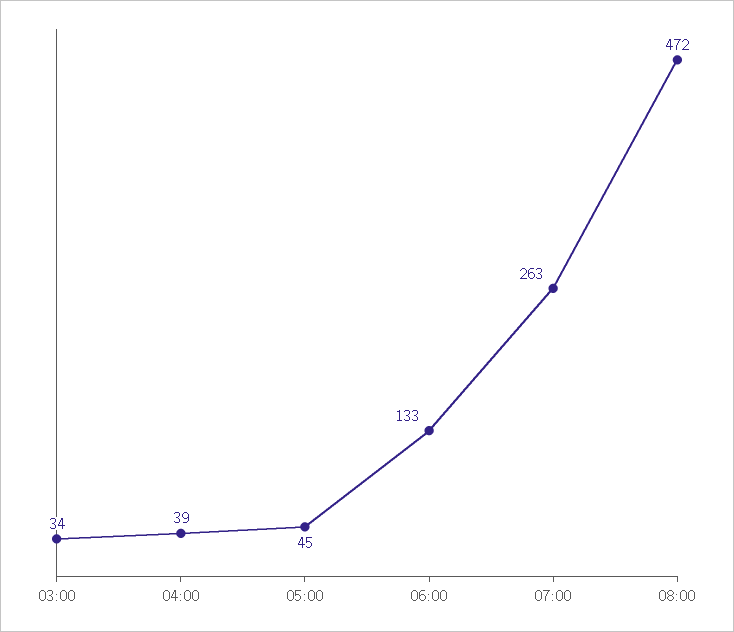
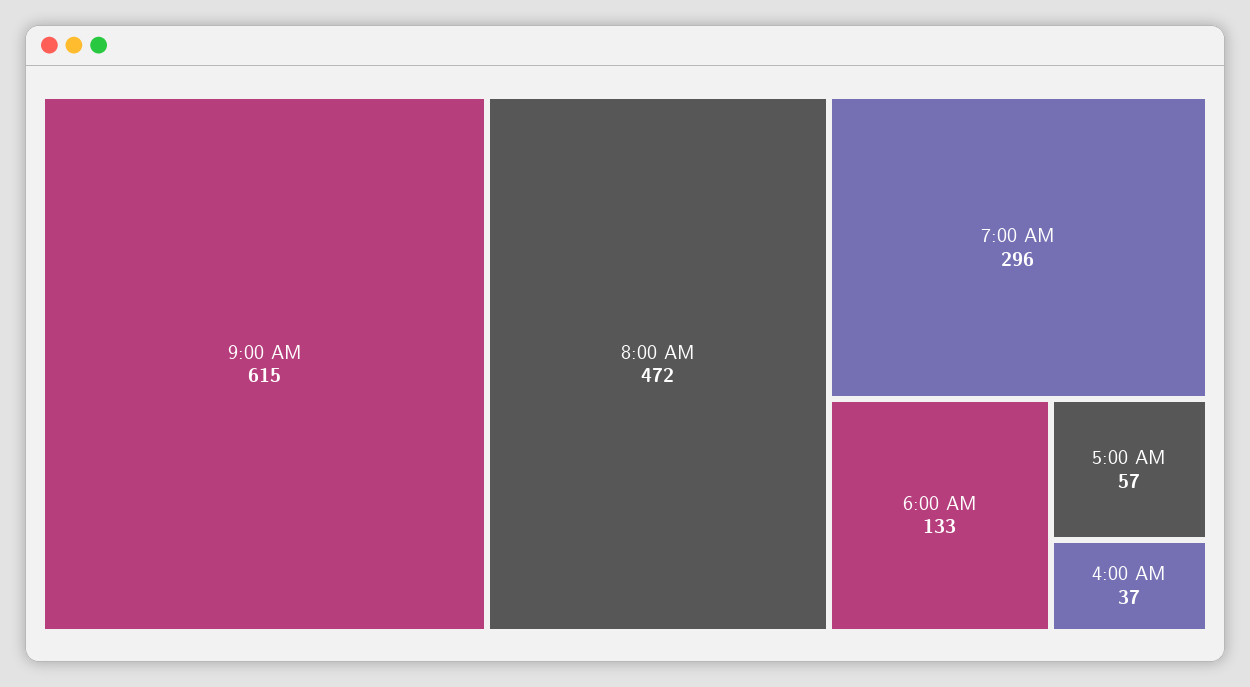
03:00: 34 -> none
04:00: 39 -> 37
05:00: 45 -> 57
07:00: 263 -> 296
9:00 AM: none -> 615

